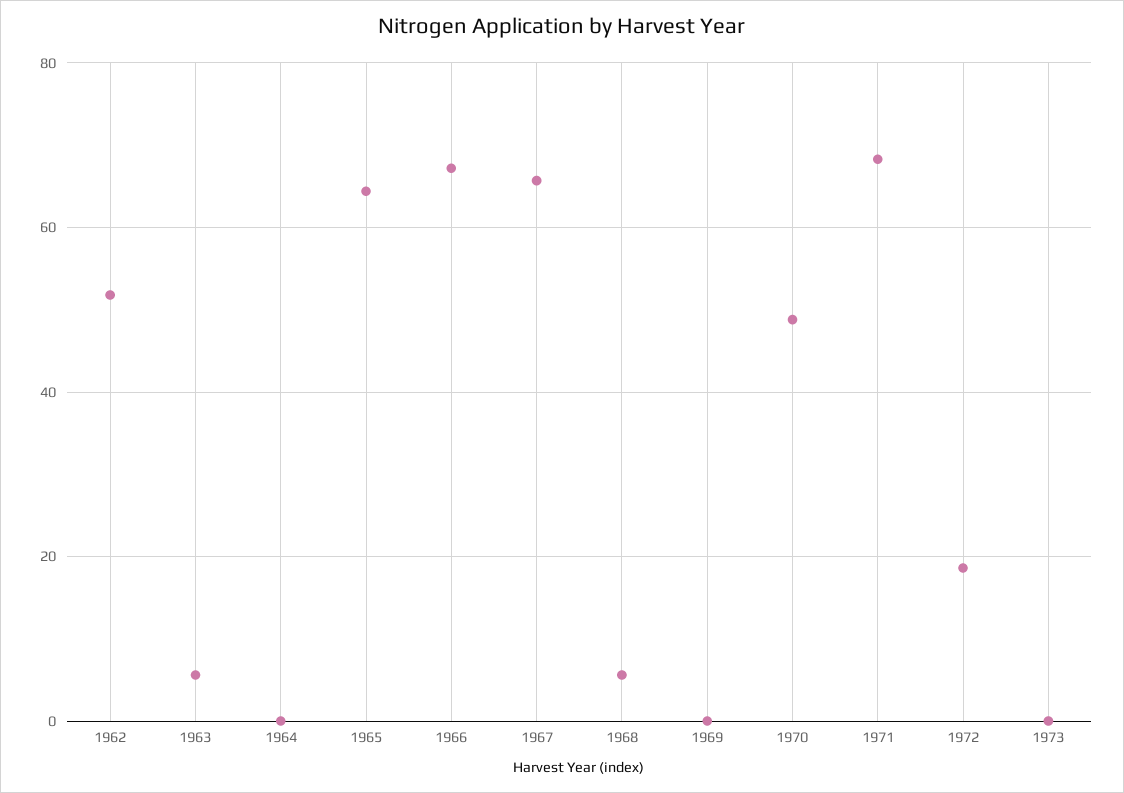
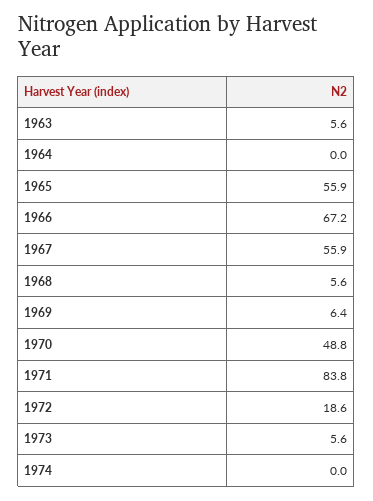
1962: 52 -> none
1965: 64 -> 55.9
1967: 66 -> 55.9
1969: 0 -> 6.4
1971: 68 -> 83.8
1973: 0 -> 5.6
1974: none -> 0

